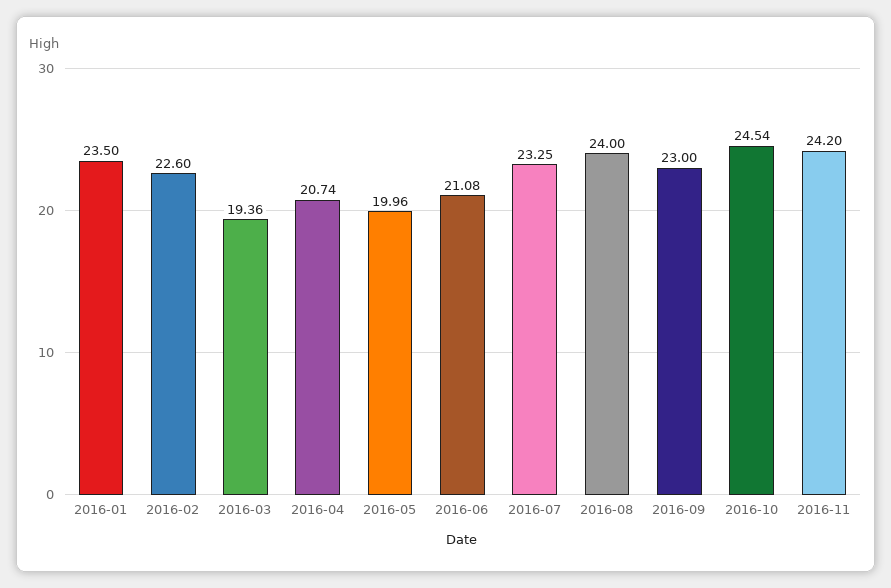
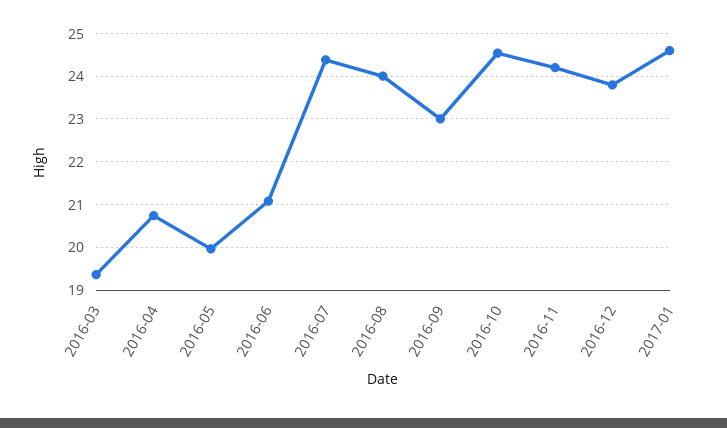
2016-01: 23.5 -> none
2016-02: 22.6 -> none
2016-07: 23.25 -> 24.4
2016-12: none -> 23.8
2017-01: none -> 24.6

